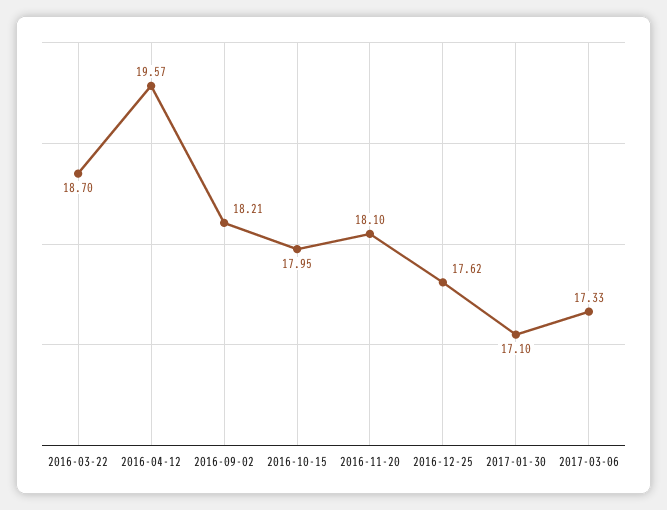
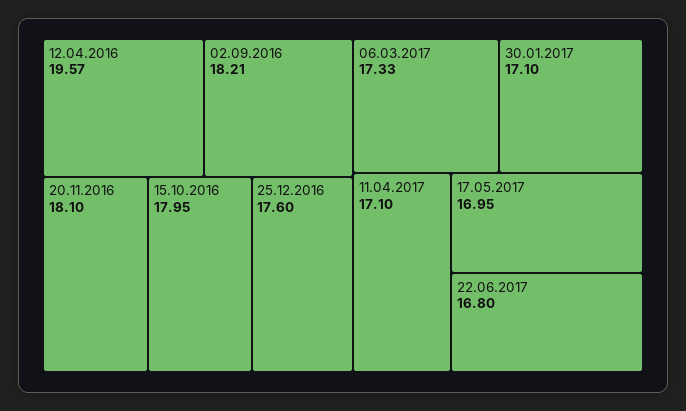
2016-03-22: 18.7 -> none
2016-12-25: 17.62 -> 17.6
11.04.2017: none -> 17.1
17.05.2017: none -> 16.95
22.06.2017: none -> 16.8

